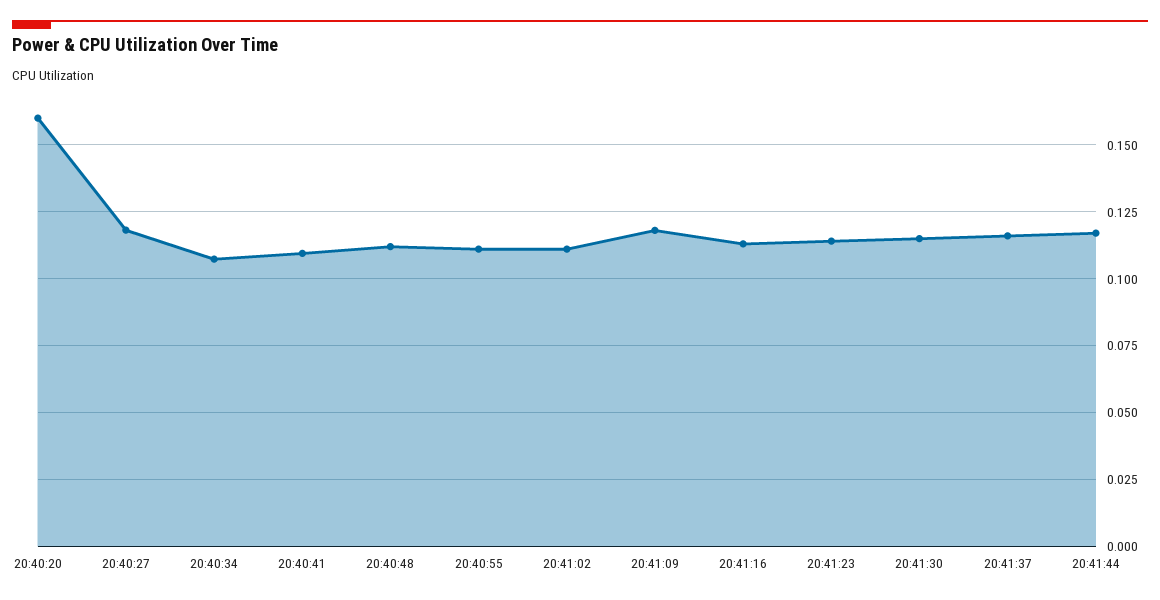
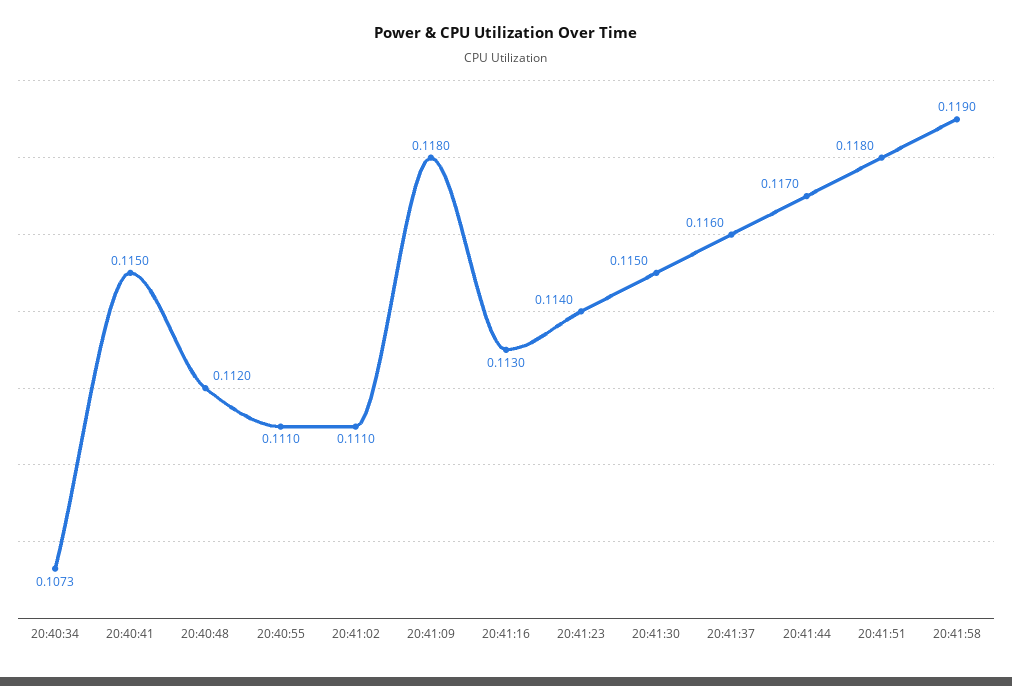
20:40:20: 0.16 -> none
20:40:27: 0.1175 -> none
20:40:41: 0.11 -> 0.115
20:41:51: none -> 0.118
20:41:58: none -> 0.119

